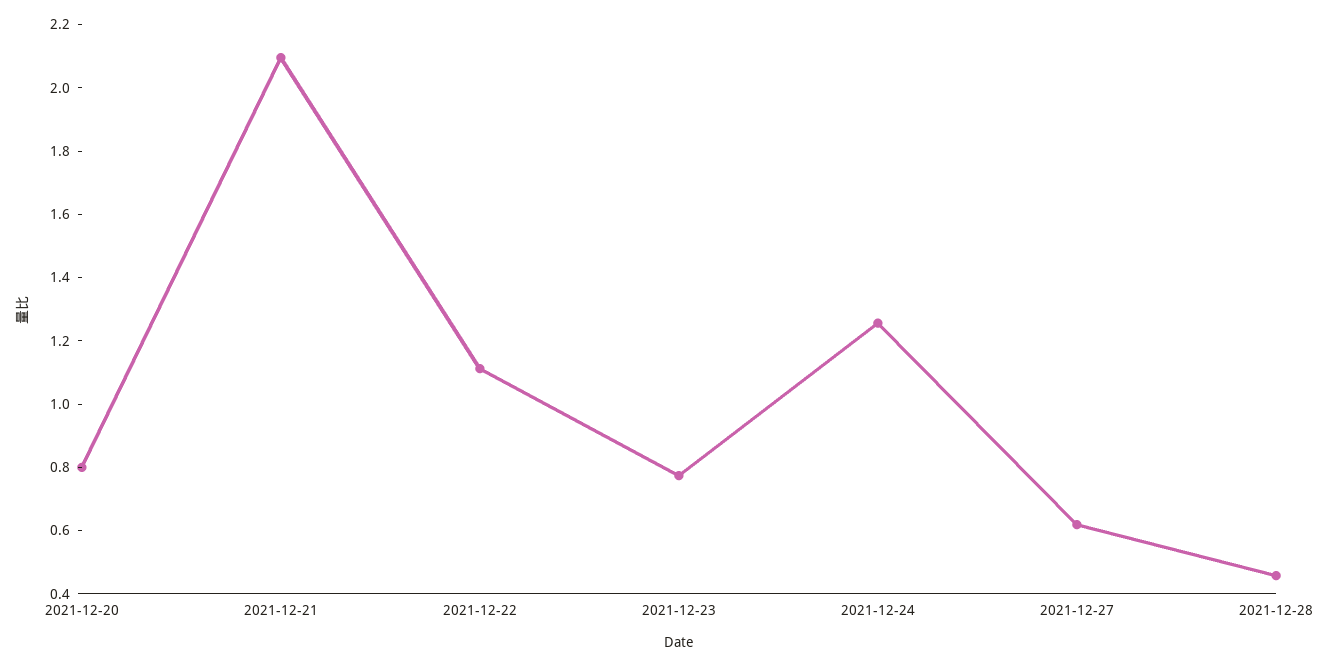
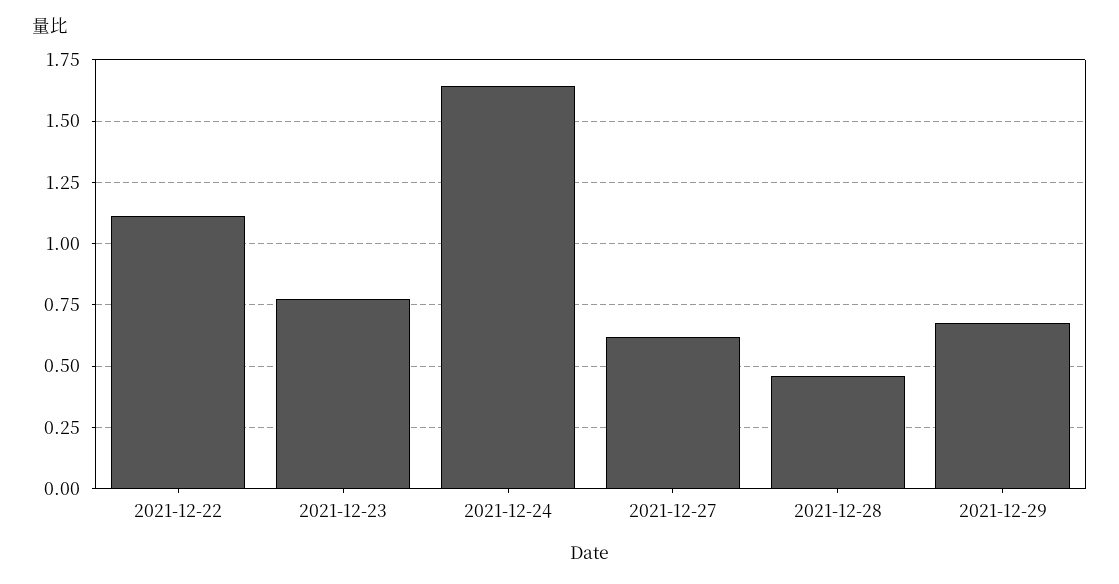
2021-12-20: 0.8 -> none
2021-12-21: 2.1 -> none
2021-12-24: 1.25 -> 1.65
2021-12-29: none -> 0.675

